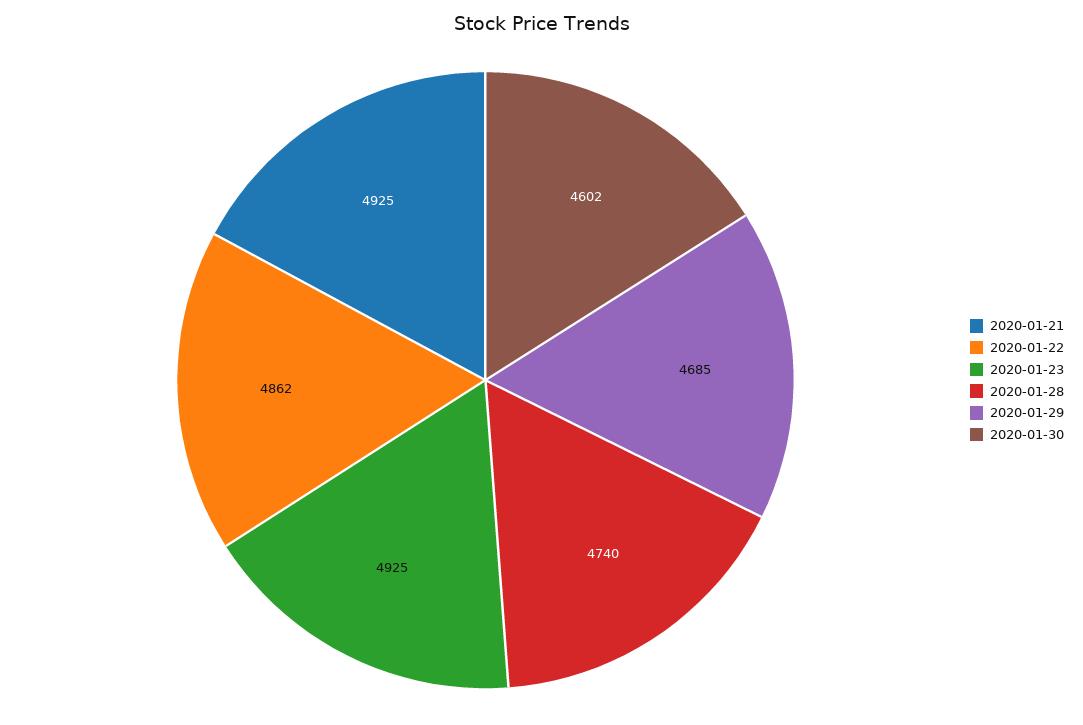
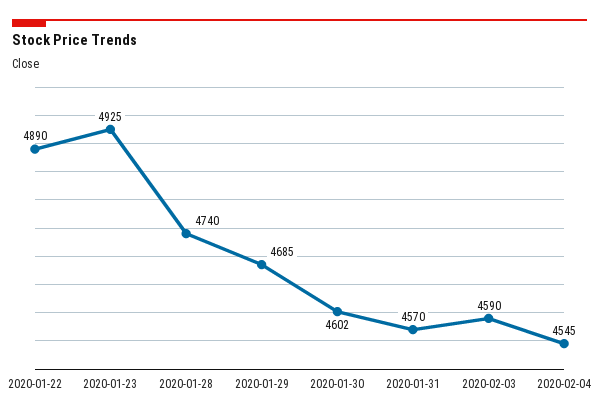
2020-01-21: 4925 -> none
2020-01-22: 4862 -> 4890
2020-01-31: none -> 4570
2020-02-03: none -> 4590
2020-02-04: none -> 4545

